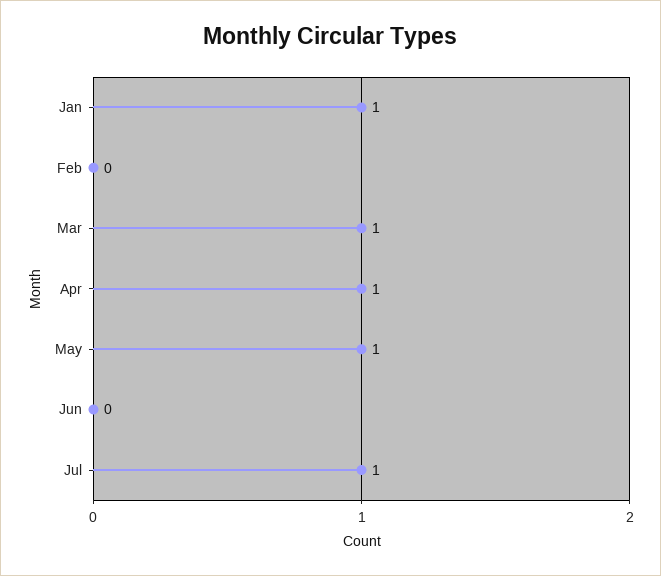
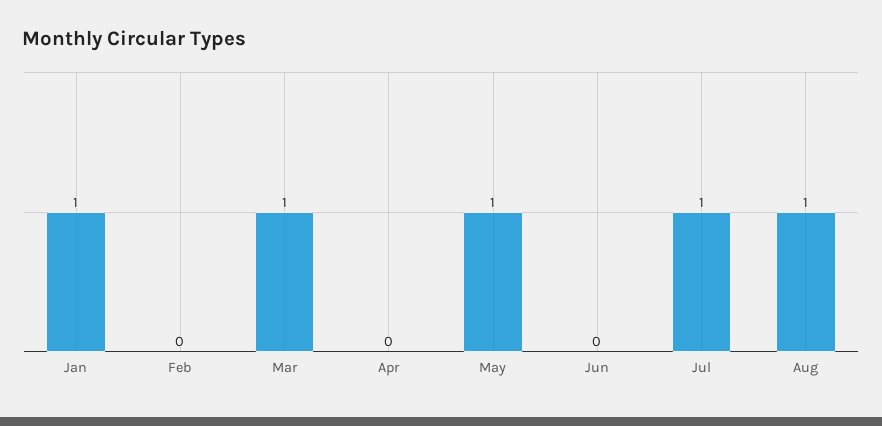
Apr: 1 -> 0
Aug: none -> 1

